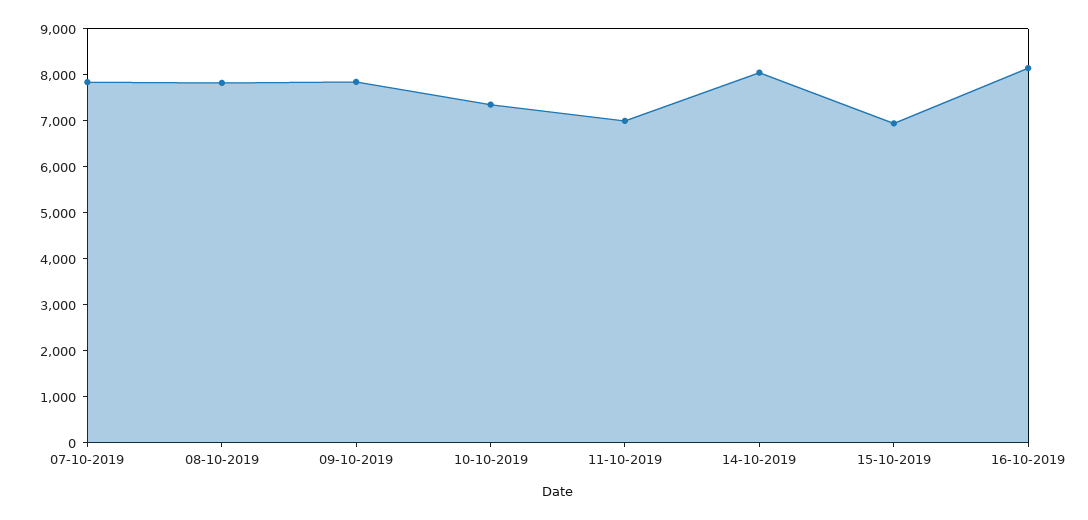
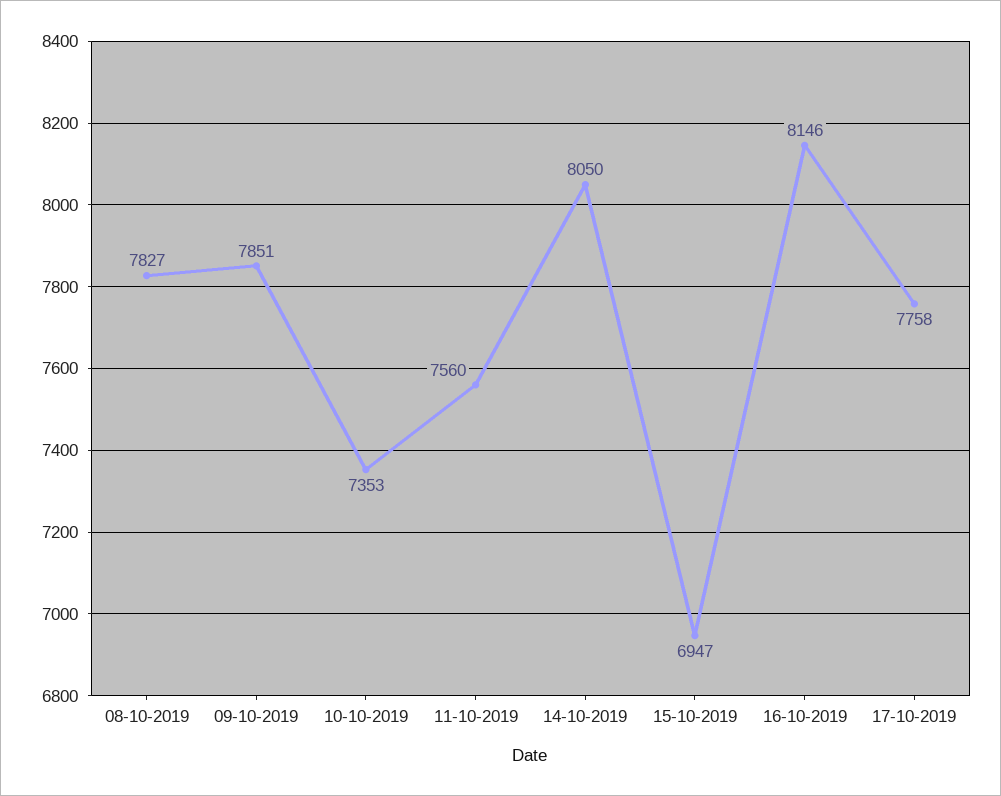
07-10-2019: 7800 -> none
11-10-2019: 7000 -> 7560
17-10-2019: none -> 7758

